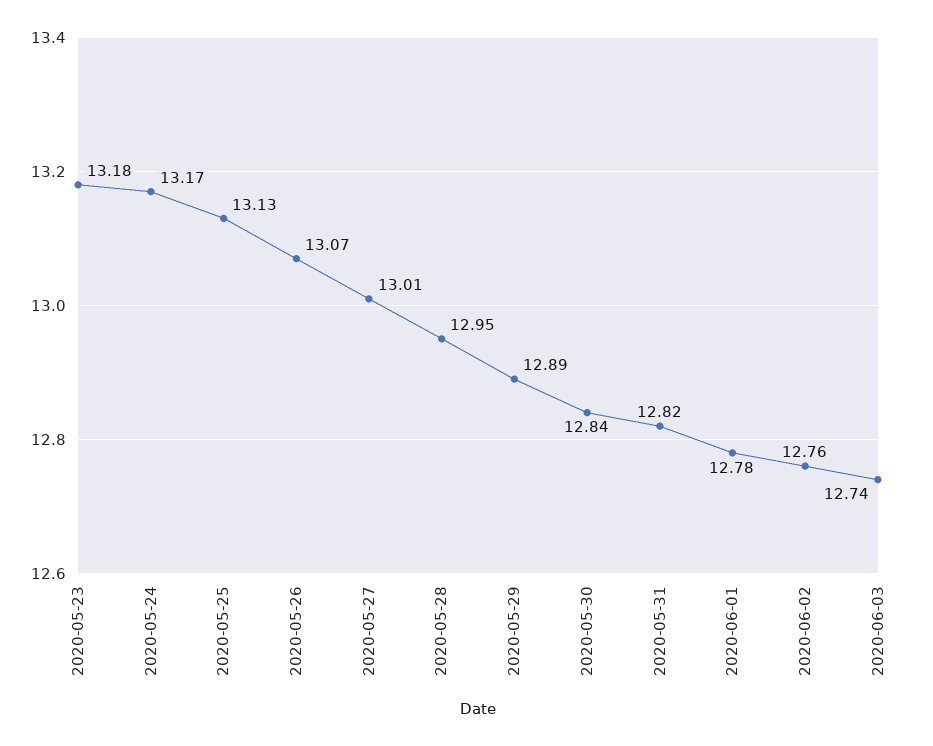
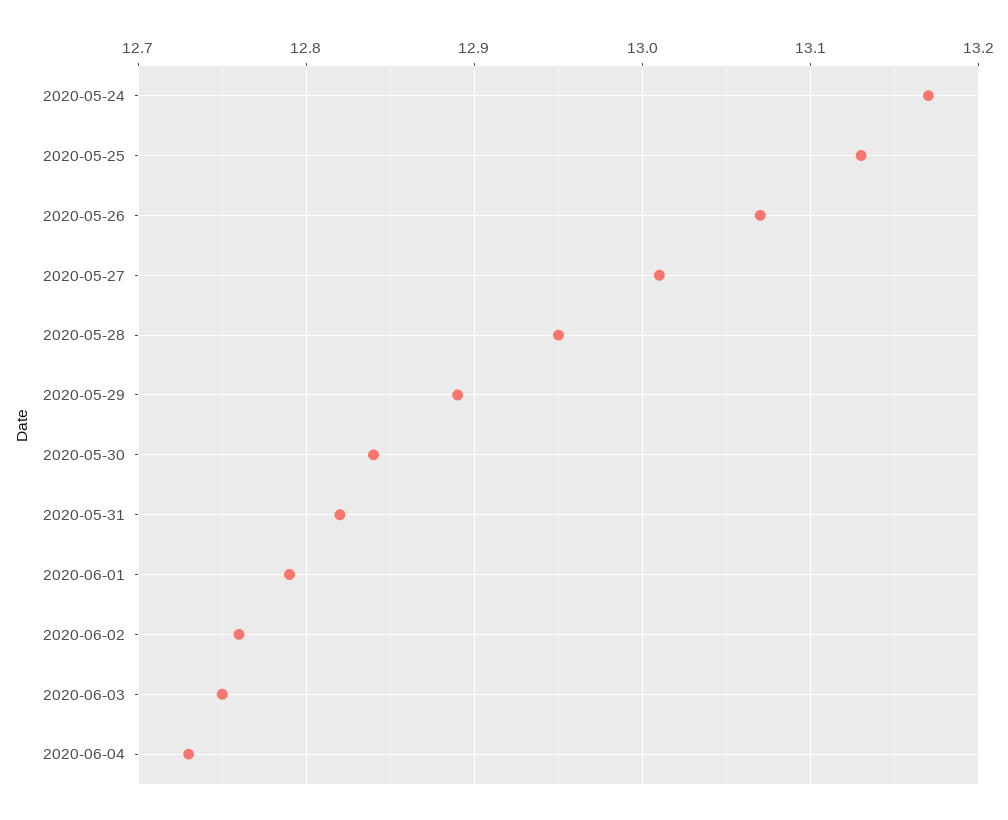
2020-05-23: 13.18 -> none
2020-06-01: 12.78 -> 12.79
2020-06-03: 12.74 -> 12.75
2020-06-04: none -> 12.73

